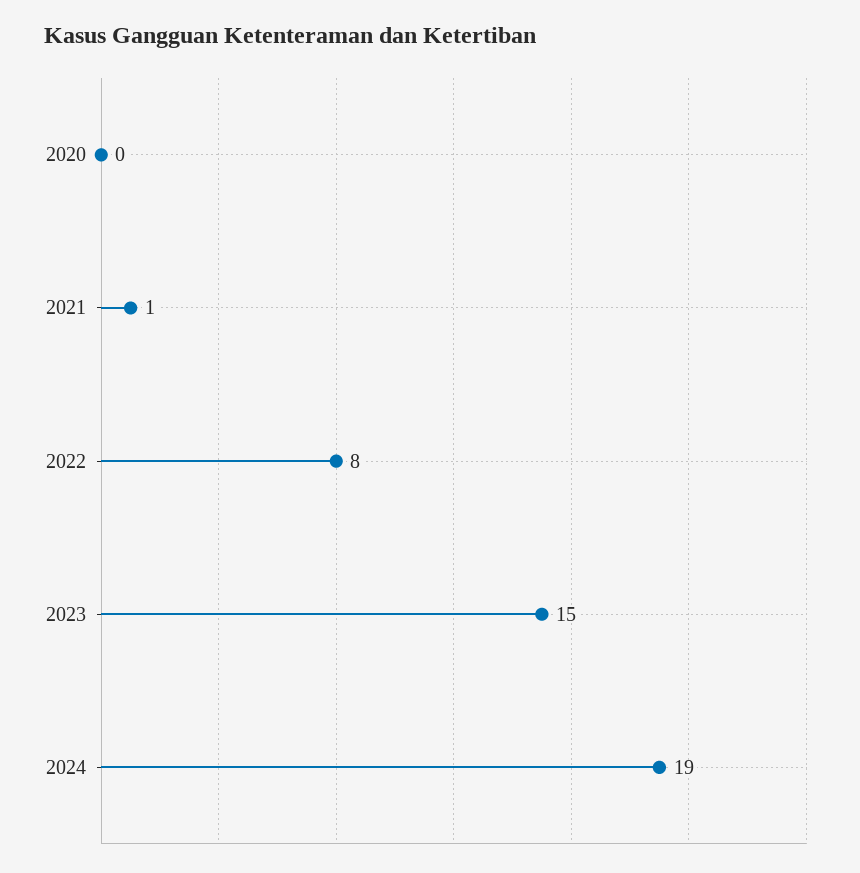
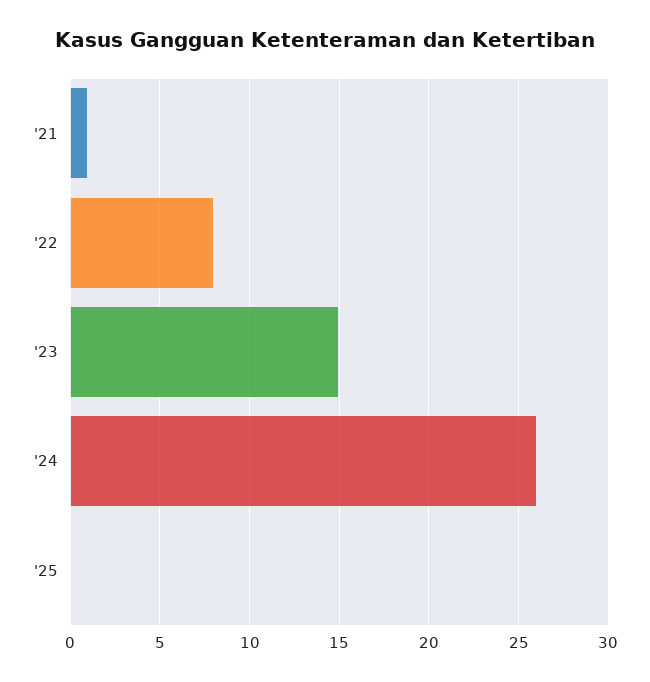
2020: 0 -> none
2024: 19 -> 26
'25: none -> 0

